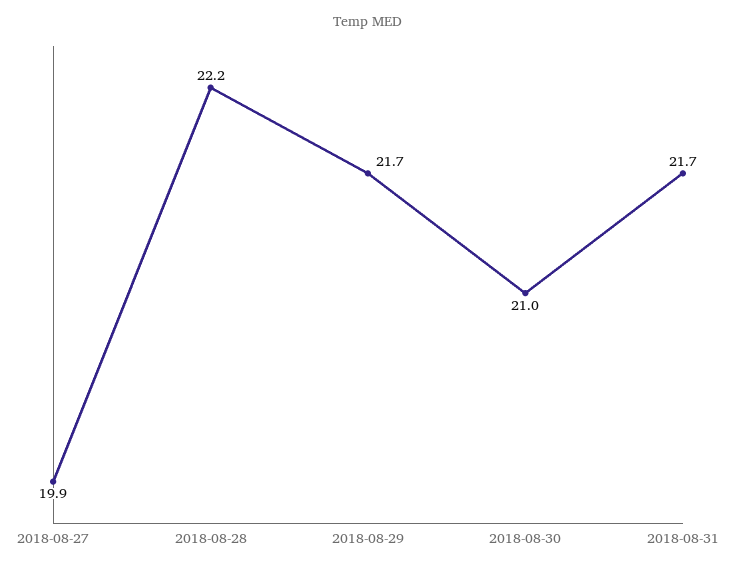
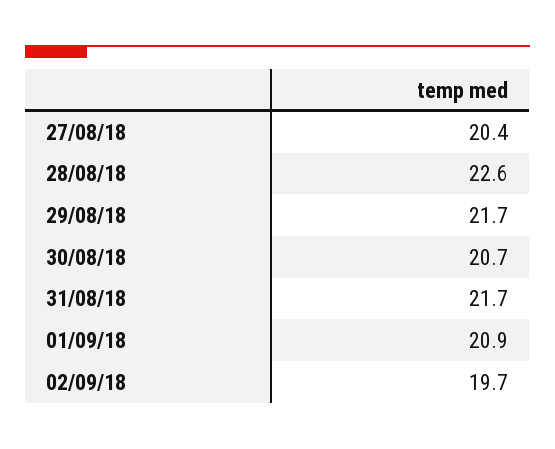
2018-08-27: 19.9 -> 20.4
2018-08-28: 22.2 -> 22.6
2018-08-30: 21 -> 20.7
01/09/18: none -> 20.9
02/09/18: none -> 19.7

